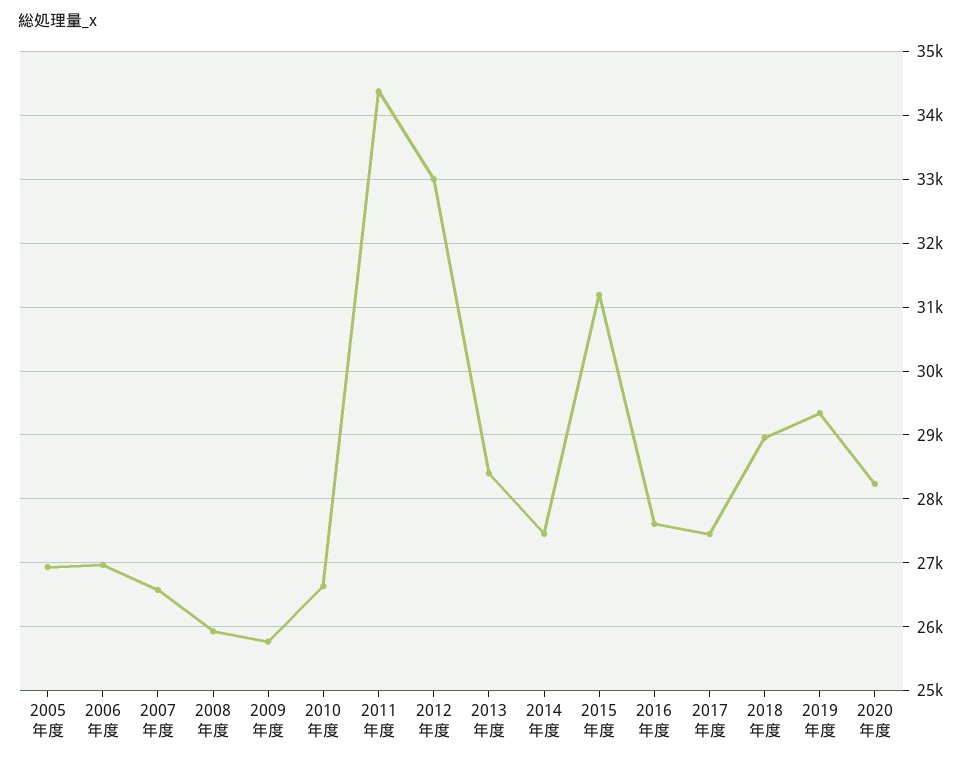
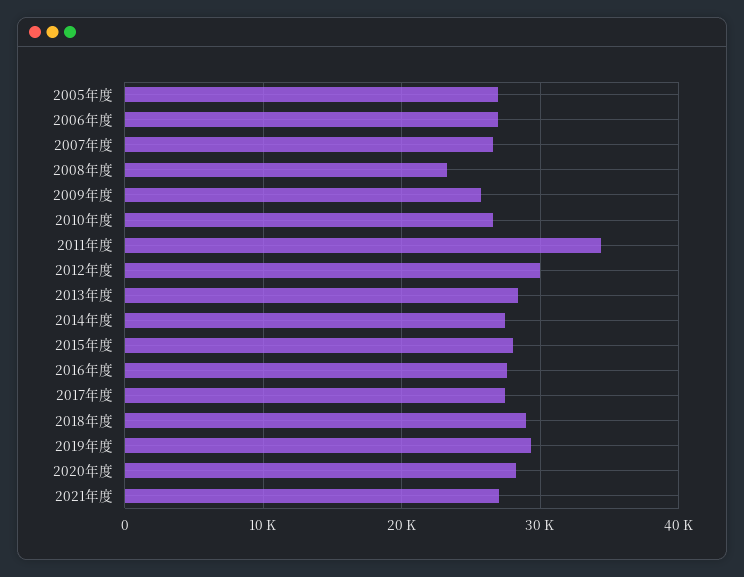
2008年度: 25900 -> 23000
2012年度: 33000 -> 30000
2015年度: 31200 -> 28000
2021年度: none -> 27000

